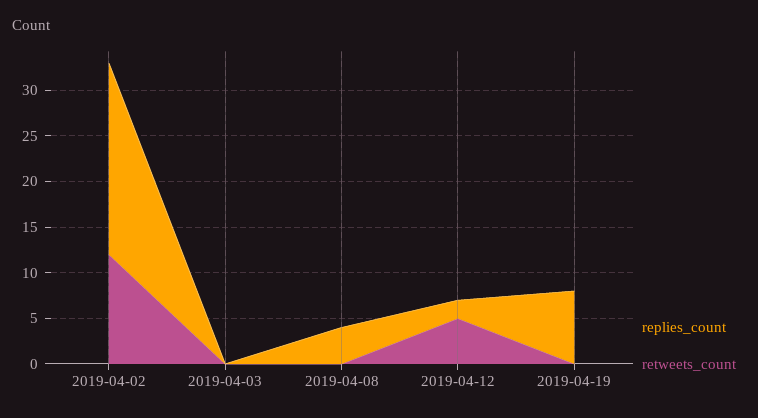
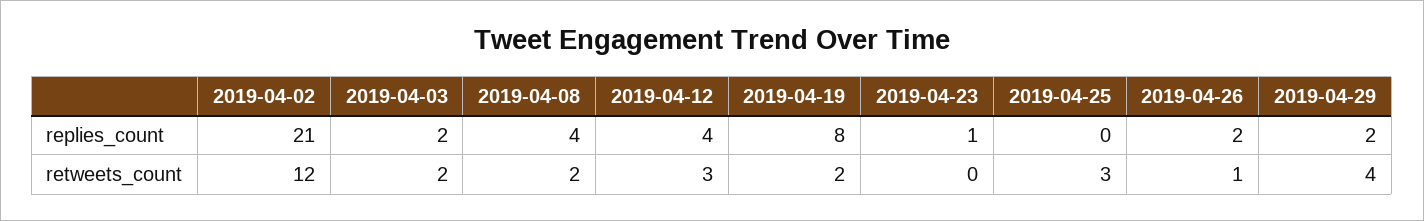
replies_count, 2019-04-03: 0 -> 2
retweets_count, 2019-04-03: 0 -> 2
retweets_count, 2019-04-08: 0 -> 2
replies_count, 2019-04-12: 2 -> 4
retweets_count, 2019-04-12: 5 -> 3
retweets_count, 2019-04-19: 0 -> 2
replies_count, 2019-04-23: none -> 1
replies_count, 2019-04-25: none -> 0
replies_count, 2019-04-26: none -> 2
replies_count, 2019-04-29: none -> 2
retweets_count, 2019-04-23: none -> 0
retweets_count, 2019-04-25: none -> 3
retweets_count, 2019-04-26: none -> 1
retweets_count, 2019-04-29: none -> 4

